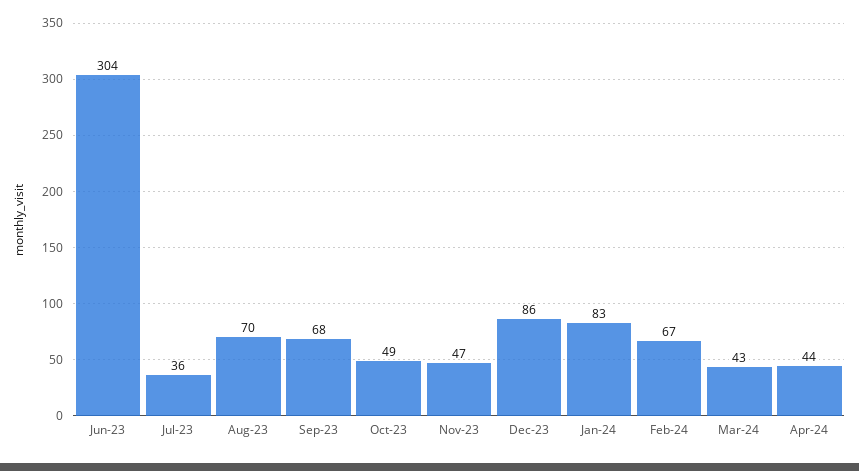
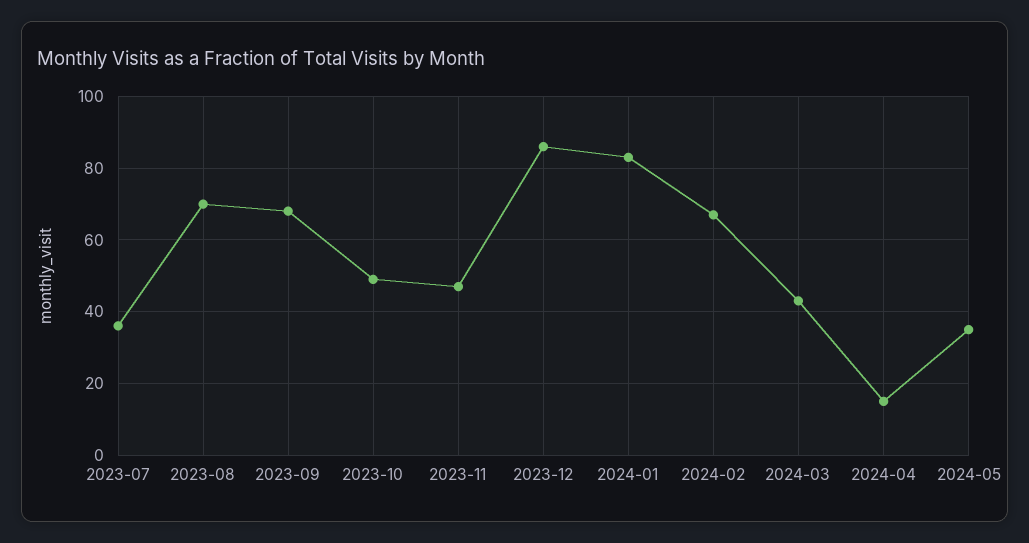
Jun-23: 304 -> none
Apr-24: 44 -> 15
2024-05: none -> 35

